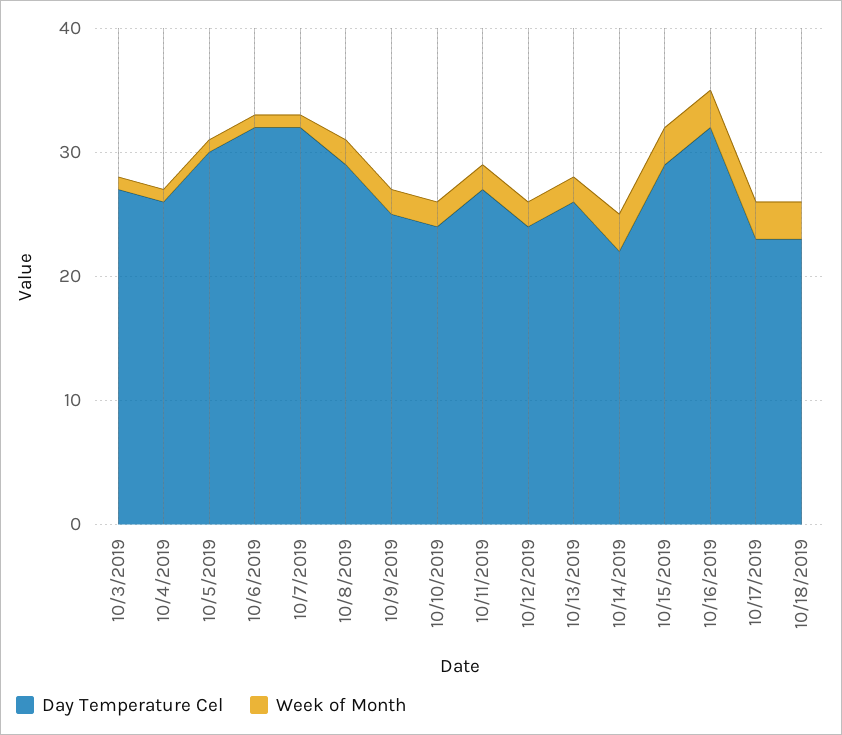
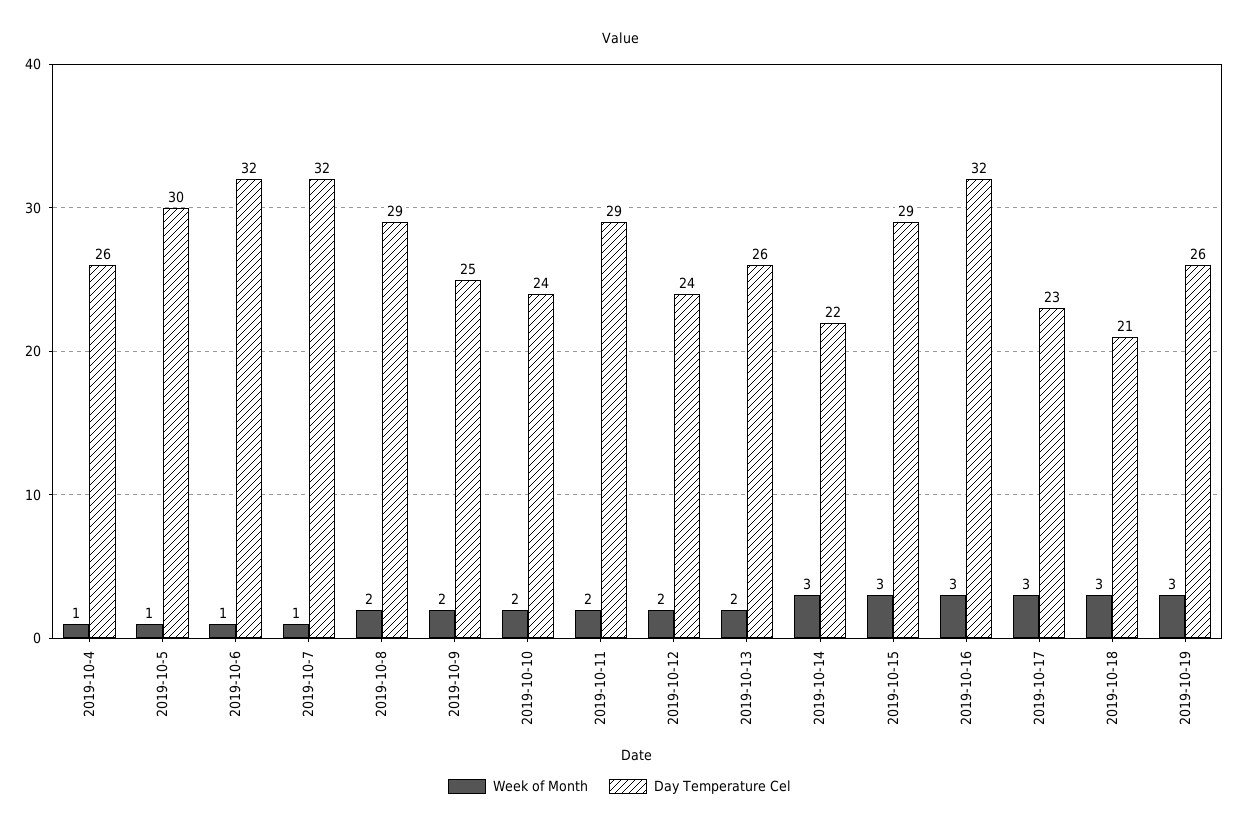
Day Temperature Cel, 10/3/2019: 27 -> none
Week of Month, 10/3/2019: 1 -> none
Day Temperature Cel, 10/11/2019: 27 -> 29
Day Temperature Cel, 10/18/2019: 23 -> 21
Week of Month, 2019-10-19: none -> 3
Day Temperature Cel, 2019-10-19: none -> 26

